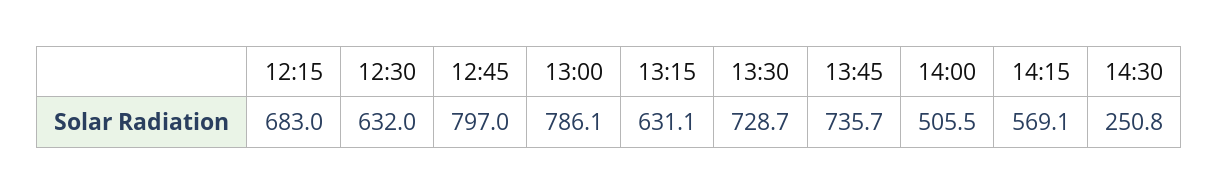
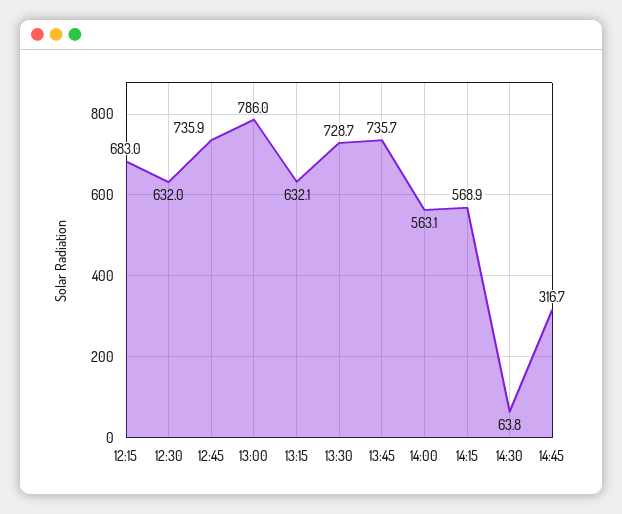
12:45: 797 -> 735.9
13:00: 786.1 -> 786
13:15: 631.1 -> 632.1
14:00: 505.5 -> 563.1
14:15: 569.1 -> 568.9
14:30: 250.8 -> 63.8
14:45: none -> 316.7

